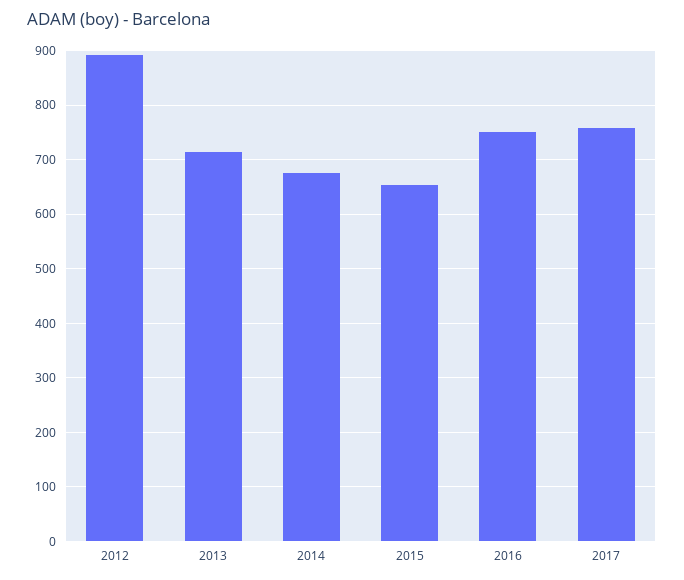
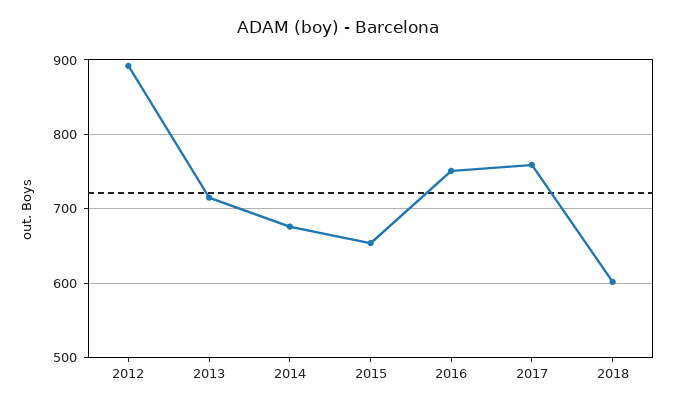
2018: none -> 600

